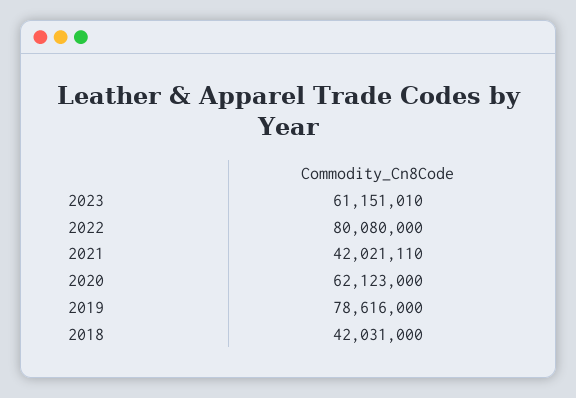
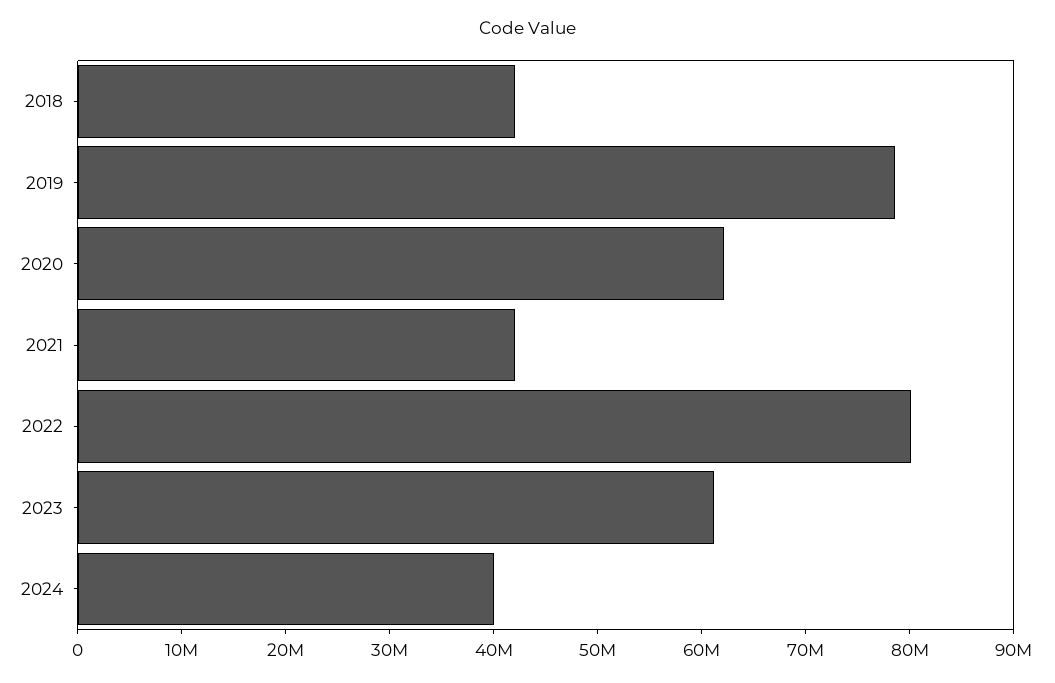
2024: none -> 40000000

